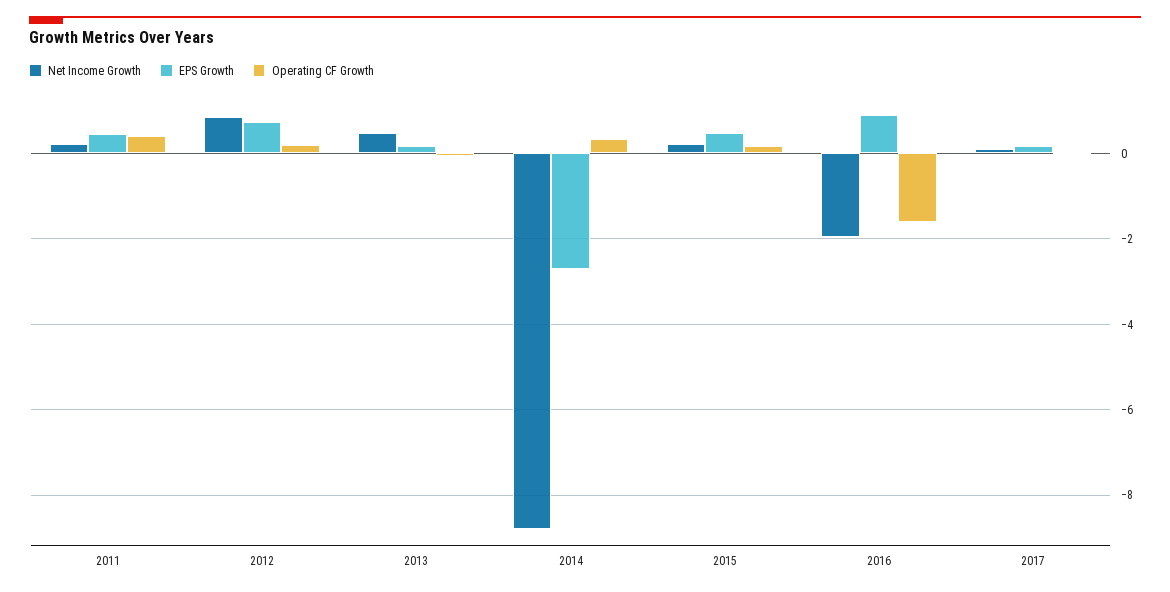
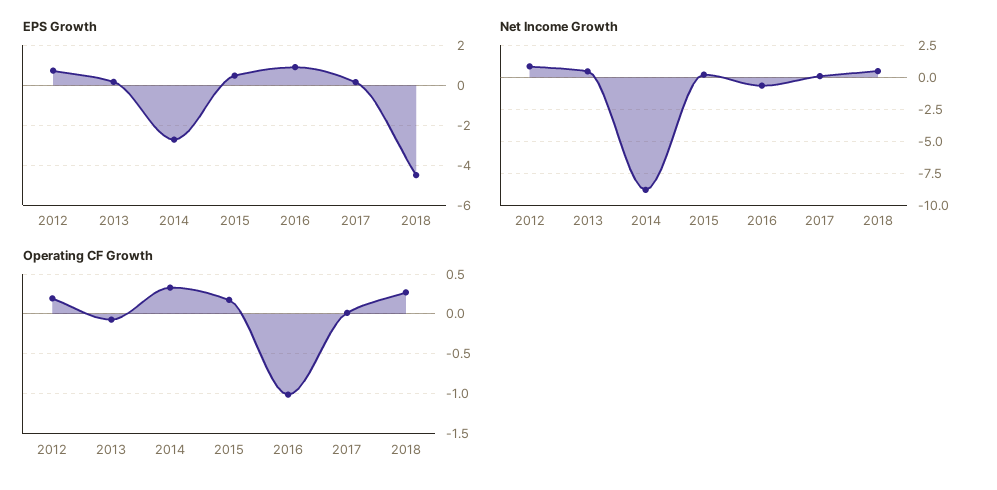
Net Income Growth, 2011: 0.2 -> none
EPS Growth, 2011: 0.4 -> none
Operating CF Growth, 2011: 0.4 -> none
Net Income Growth, 2016: -2 -> -0.5
Operating CF Growth, 2016: -1.6 -> -1
EPS Growth, 2018: none -> -4.5
Net Income Growth, 2018: none -> 0.5
Operating CF Growth, 2018: none -> 0.3

